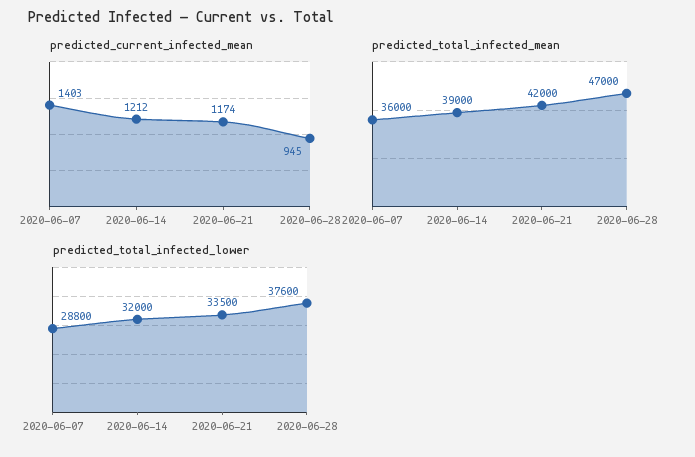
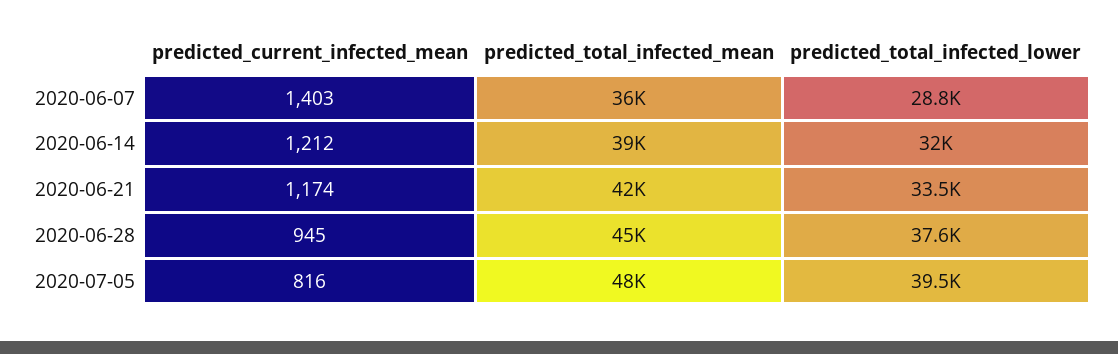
predicted_total_infected_mean, 2020-06-28: 47000 -> 45000
predicted_current_infected_mean, 2020-07-05: none -> 816
predicted_total_infected_mean, 2020-07-05: none -> 48000
predicted_total_infected_lower, 2020-07-05: none -> 39500

